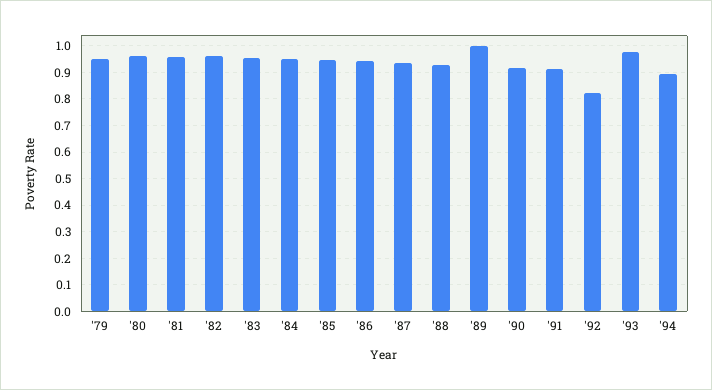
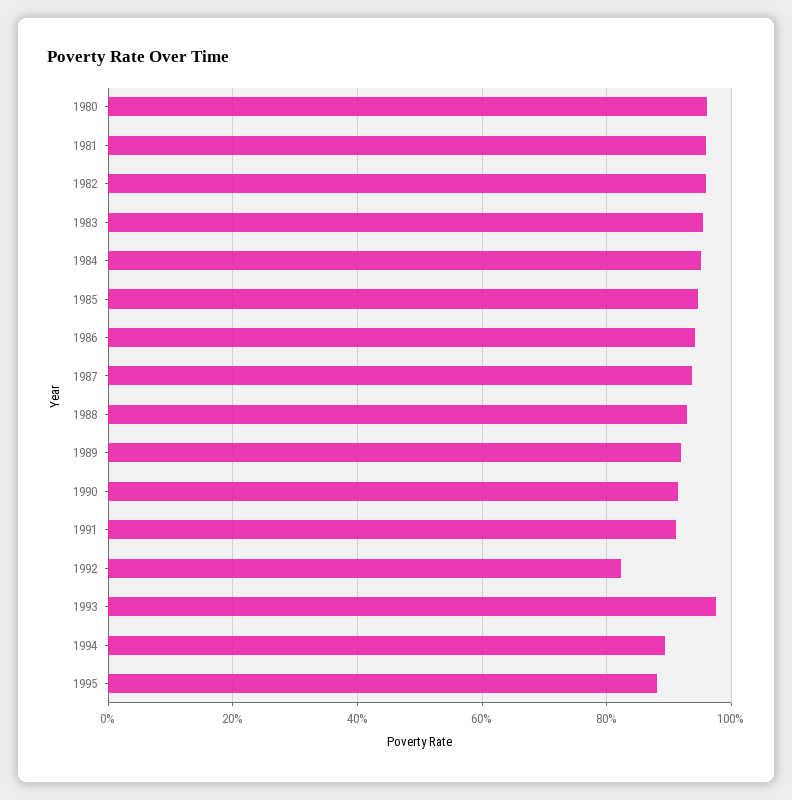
'79: 0.95 -> none
'89: 1 -> 0.92
1995: none -> 0.88

